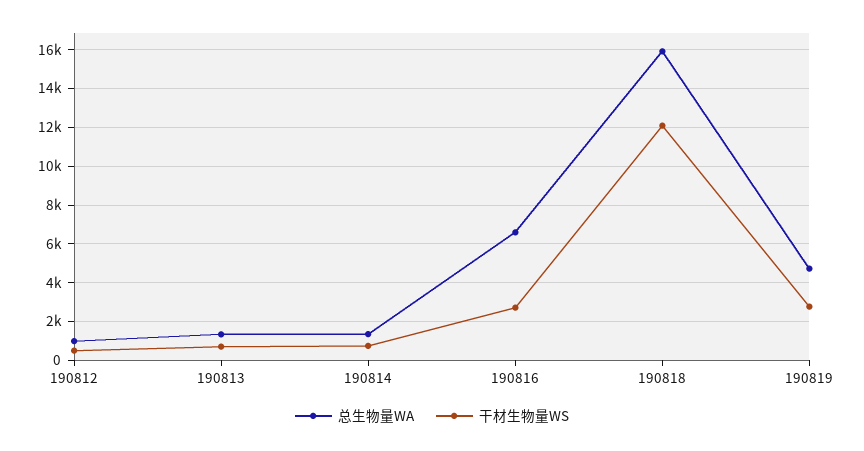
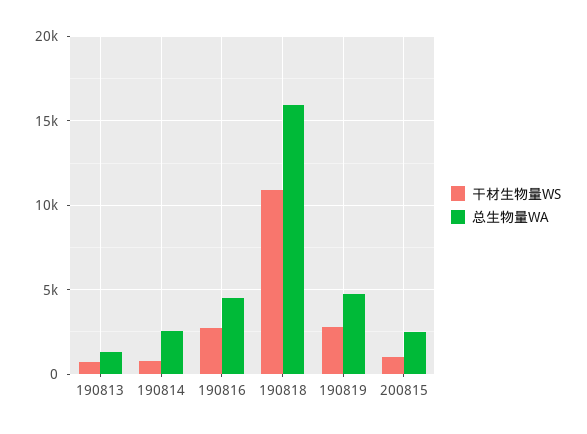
总生物量WA, 190812: 1000 -> none
干材生物量WS, 190812: 500 -> none
总生物量WA, 190814: 1500 -> 2500
总生物量WA, 190816: 6500 -> 4500
干材生物量WS, 190818: 12000 -> 11000
干材生物量WS, 200815: none -> 1000
总生物量WA, 200815: none -> 2500

